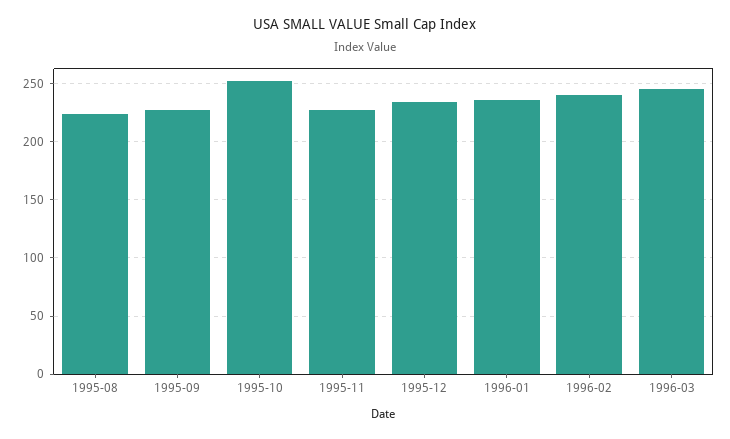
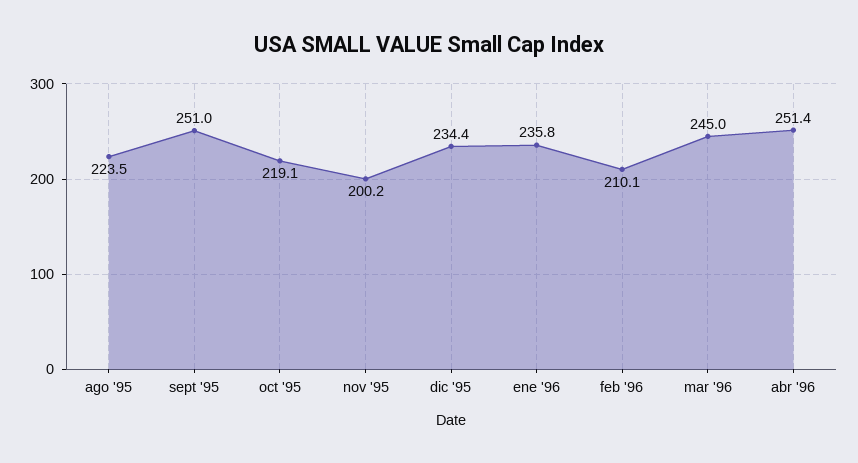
1995-09: 230 -> 251
1995-10: 250 -> 219.1
1995-11: 230 -> 200.2
1996-02: 240 -> 210.1
abr '96: none -> 251.4

